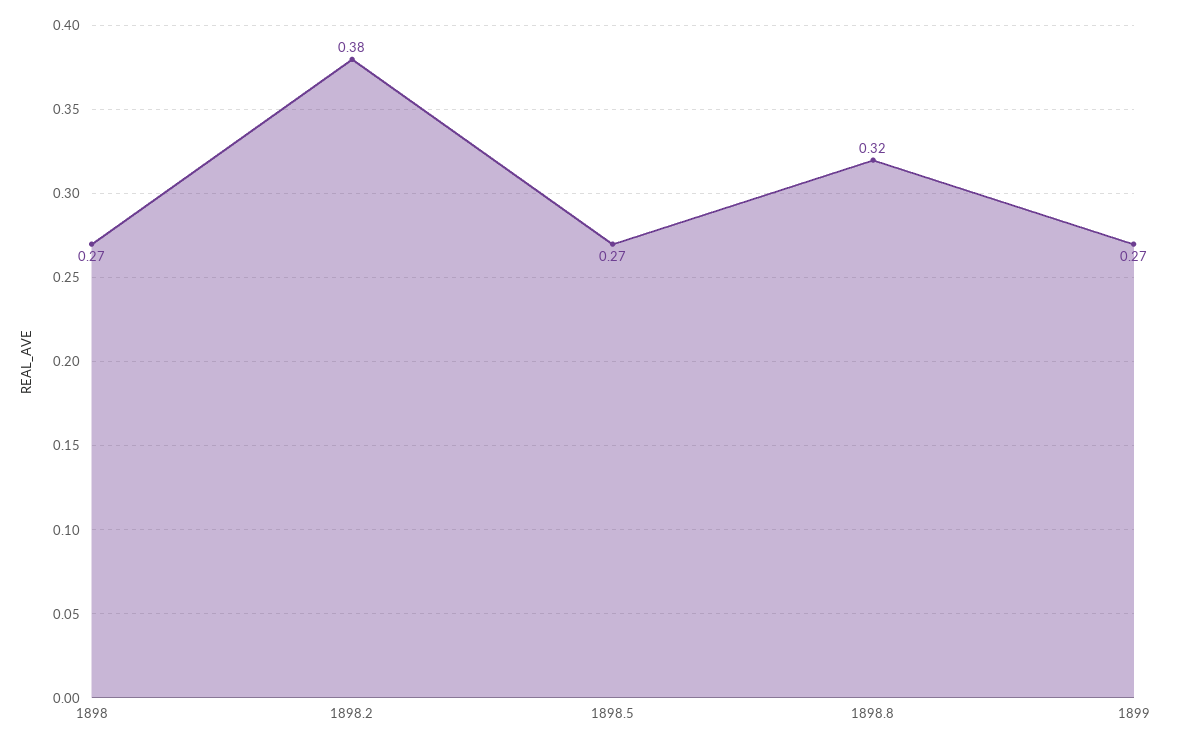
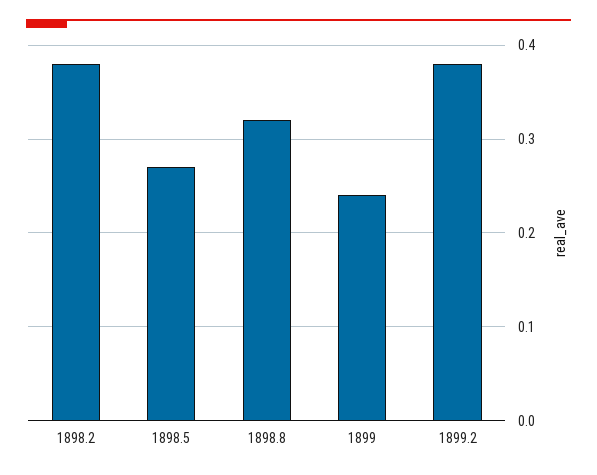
1898: 0.27 -> none
1899: 0.27 -> 0.24
1899.2: none -> 0.38

